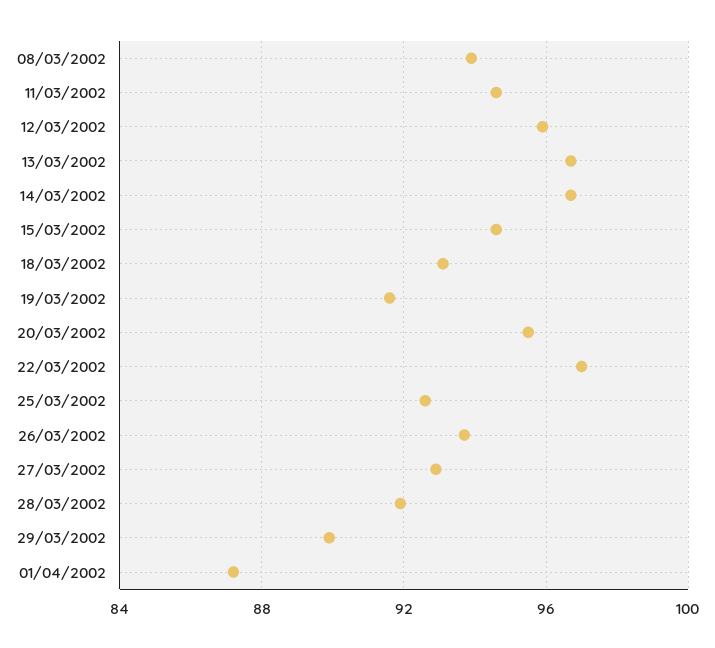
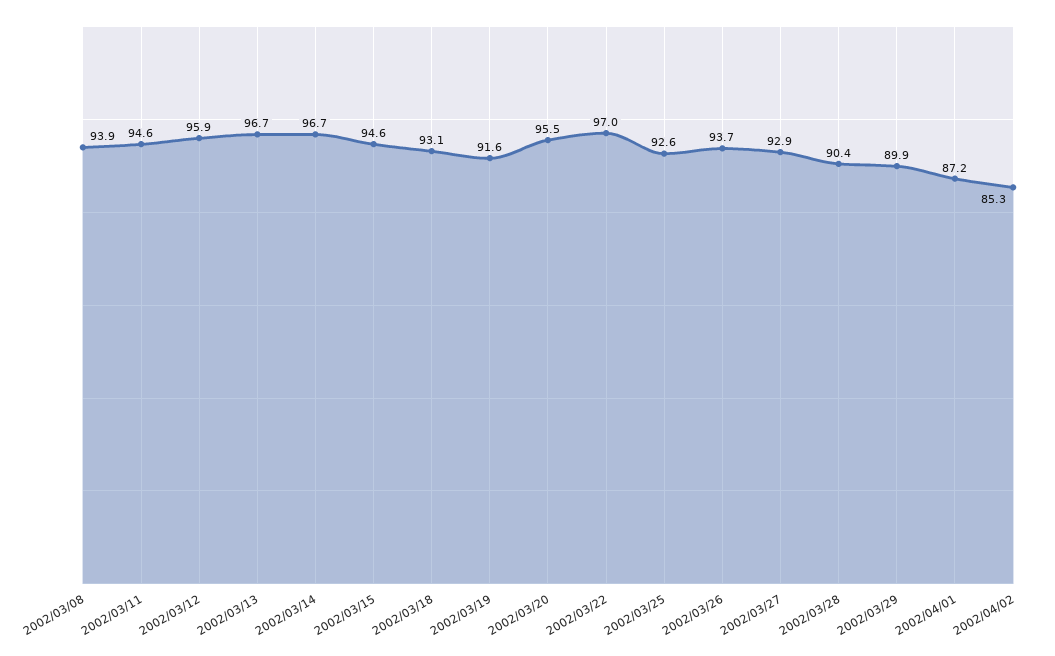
28/03/2002: 92 -> 90.4
2002/04/02: none -> 85.3

